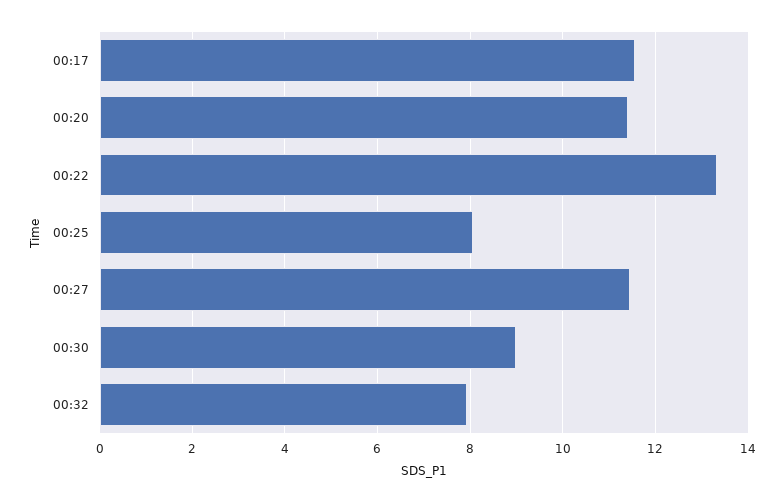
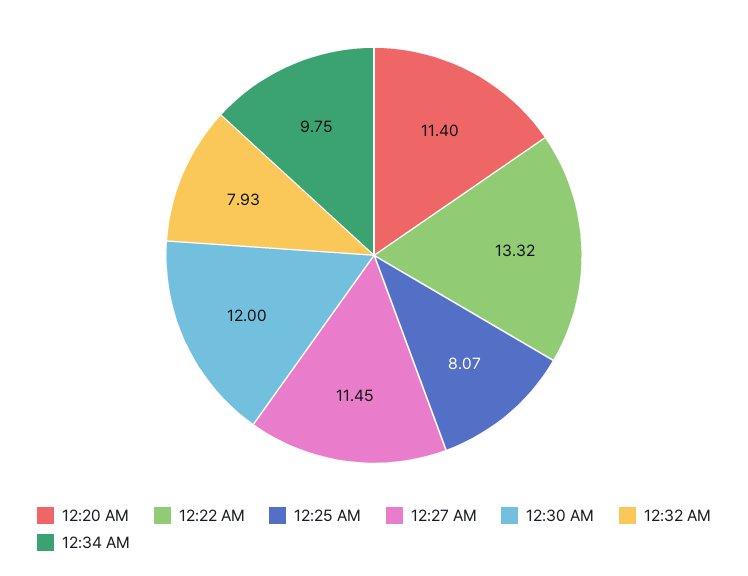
00:17: 11.6 -> none
00:30: 9 -> 12
12:34 AM: none -> 9.75

